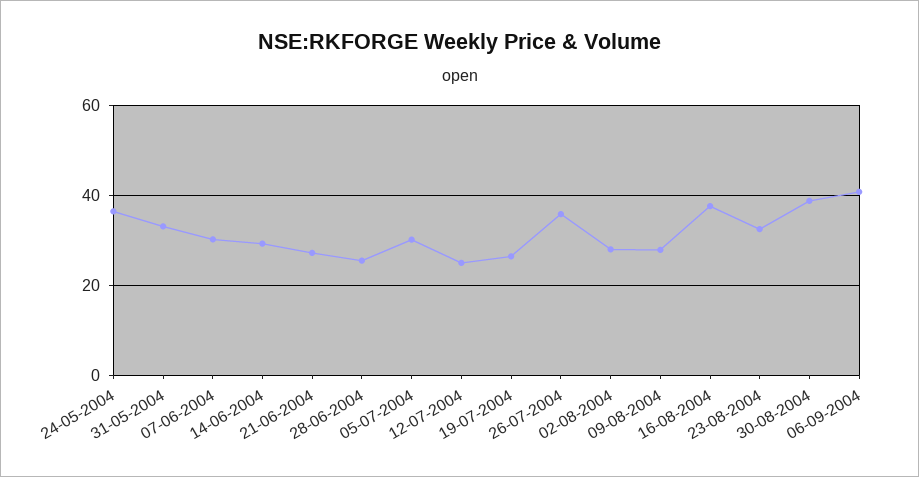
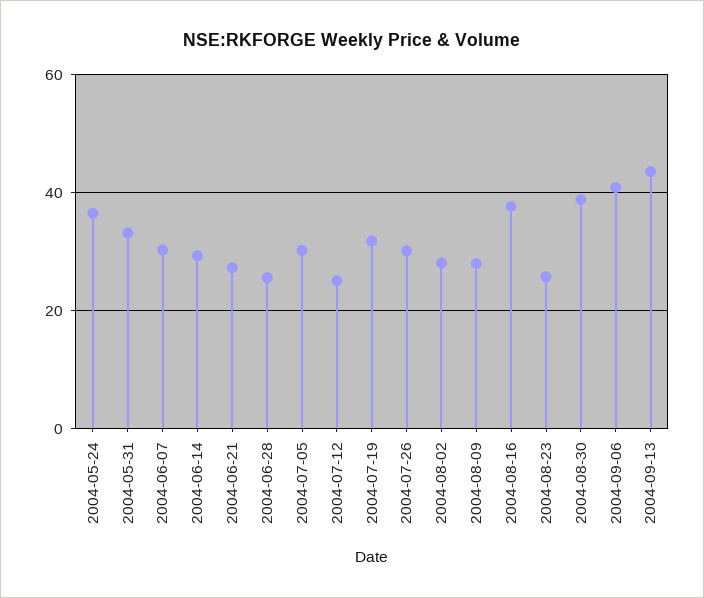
19-07-2004: 26 -> 32
26-07-2004: 36 -> 30
23-08-2004: 32 -> 26
2004-09-13: none -> 44

